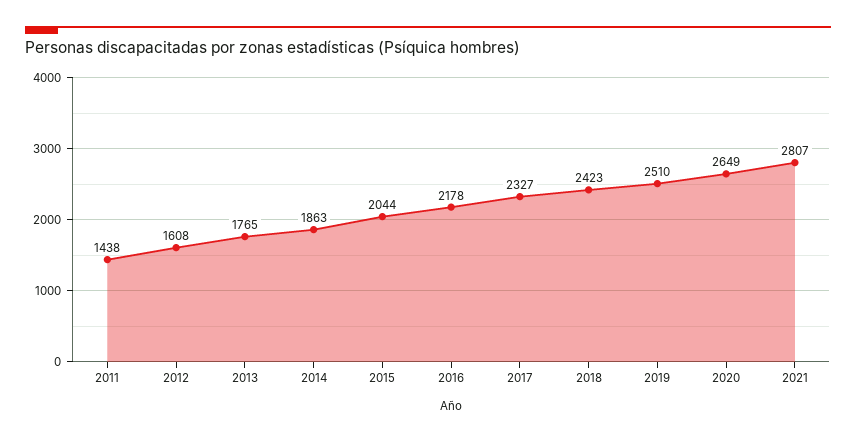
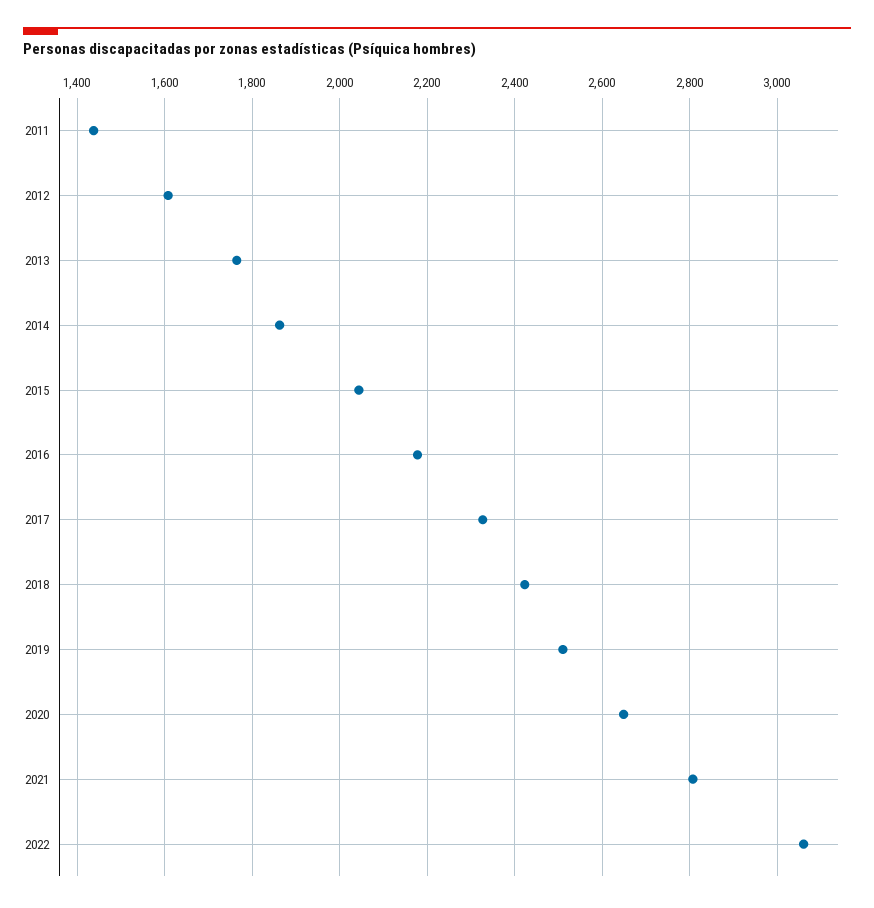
2022: none -> 3060

